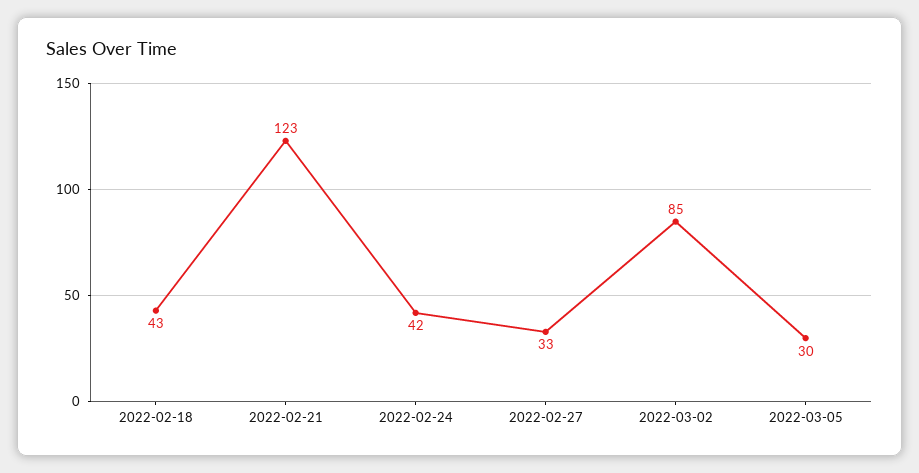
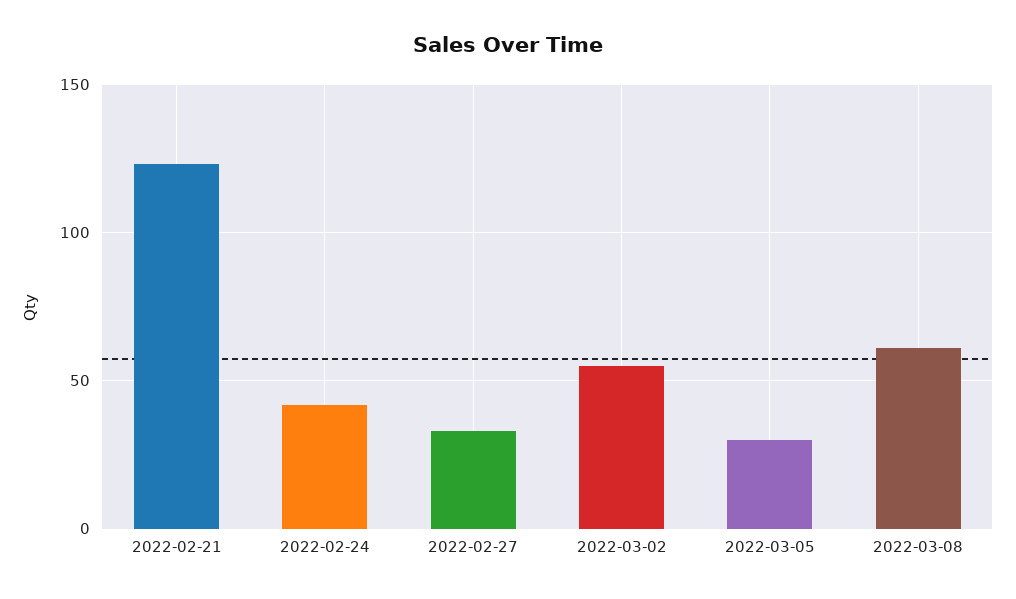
2022-02-18: 43 -> none
2022-03-02: 85 -> 55
2022-03-08: none -> 60

